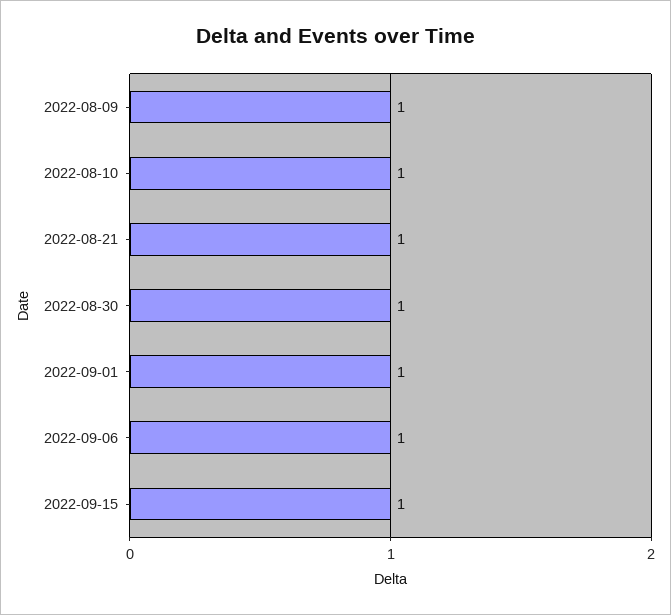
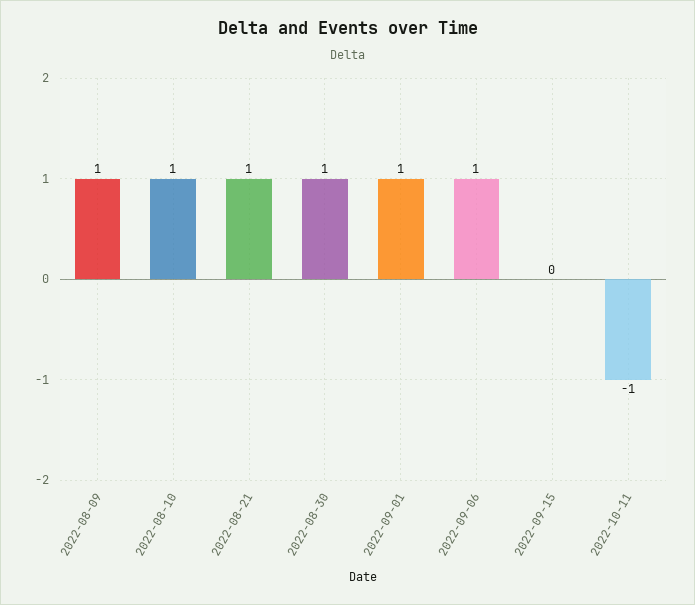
2022-09-15: 1 -> 0
2022-10-11: none -> -1

